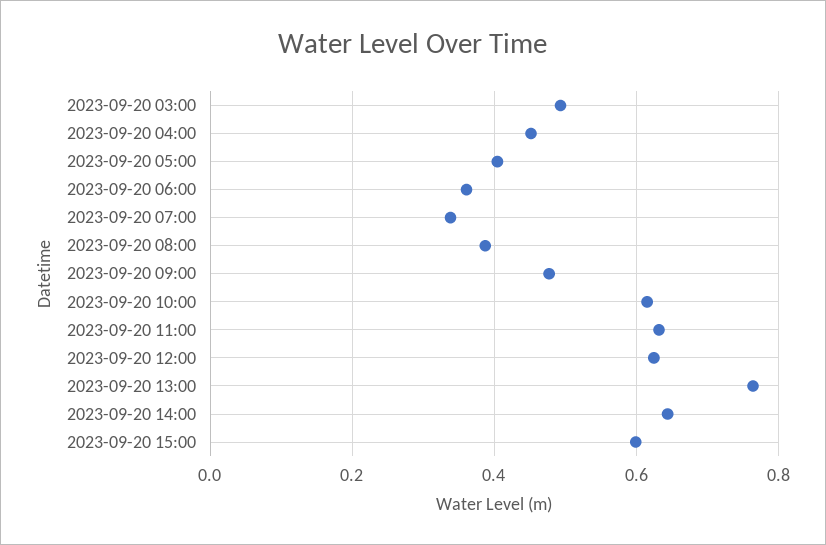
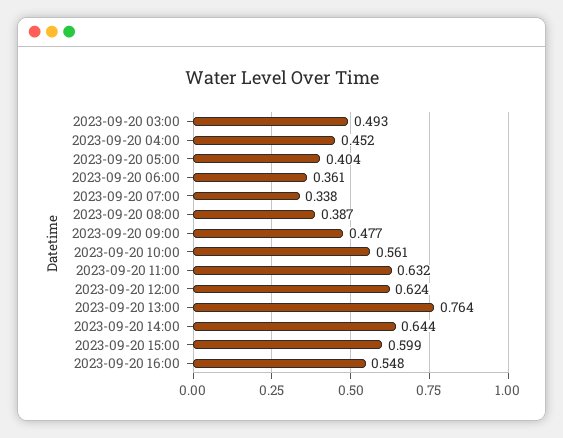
2023-09-20 10:00: 0.62 -> 0.561
2023-09-20 16:00: none -> 0.548

